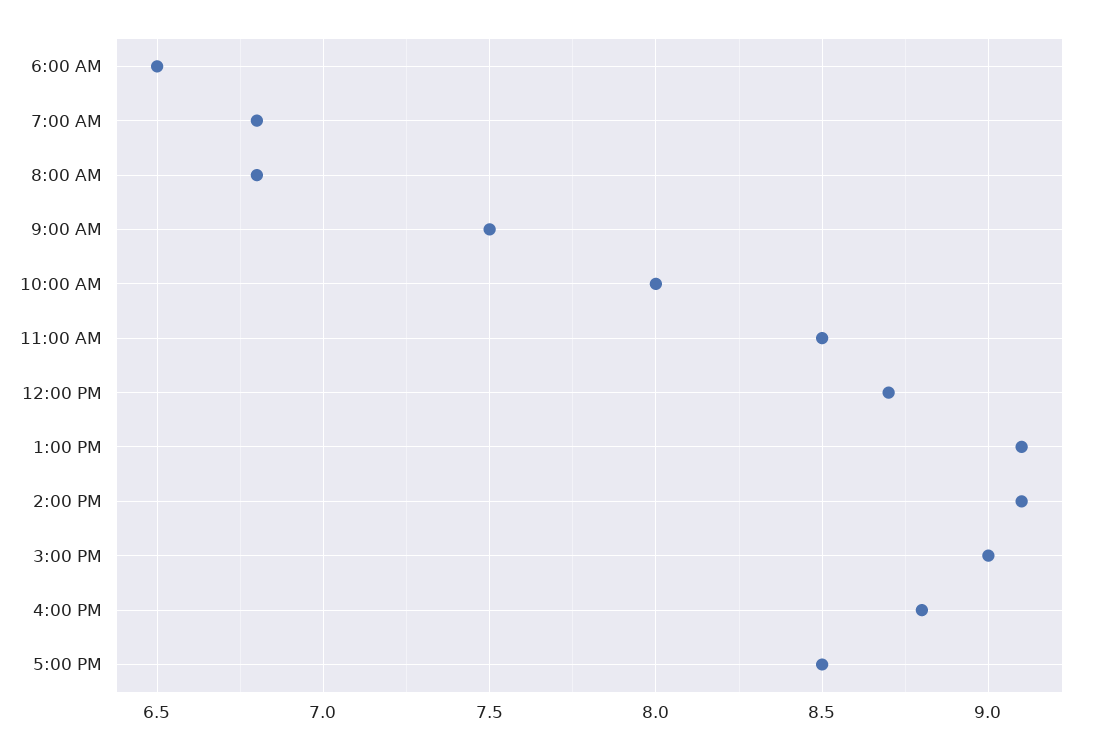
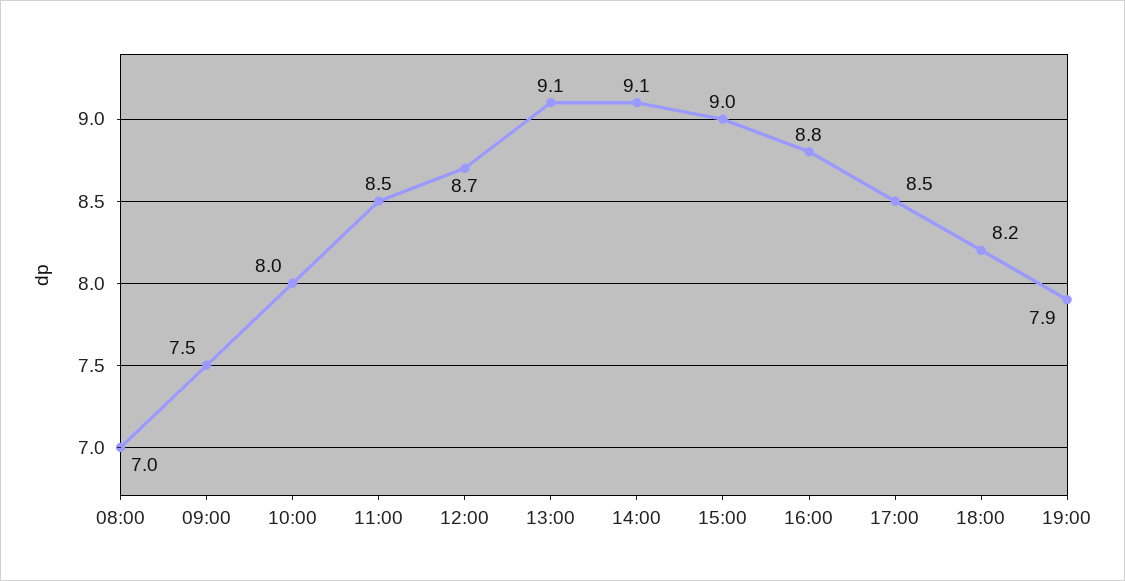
6:00 AM: 6.5 -> none
7:00 AM: 6.8 -> none
8:00 AM: 6.8 -> 7
18:00: none -> 8.2
19:00: none -> 7.9

